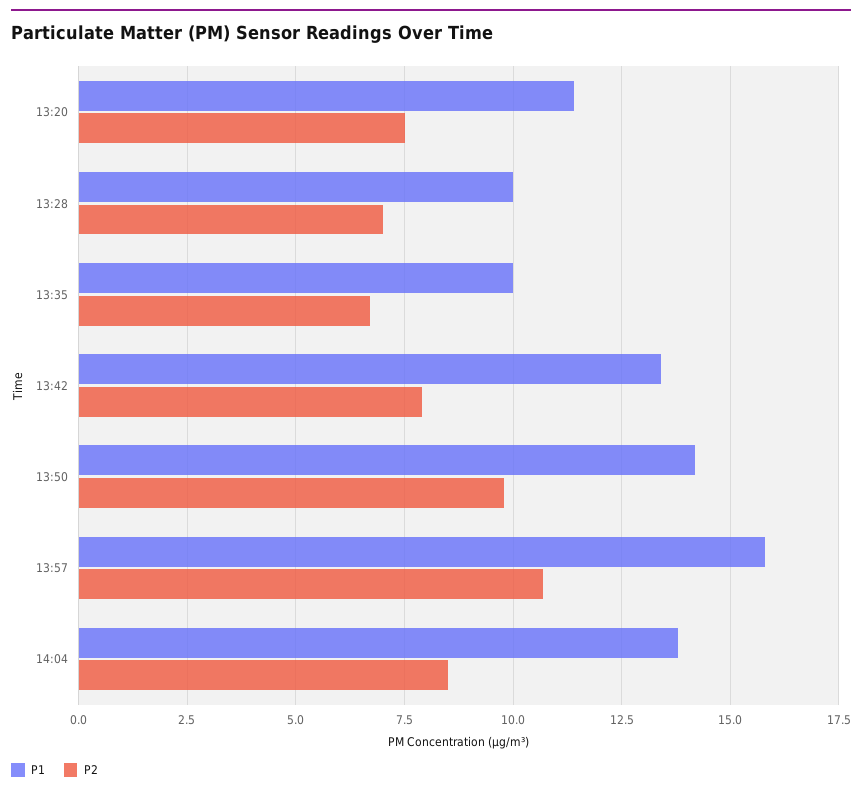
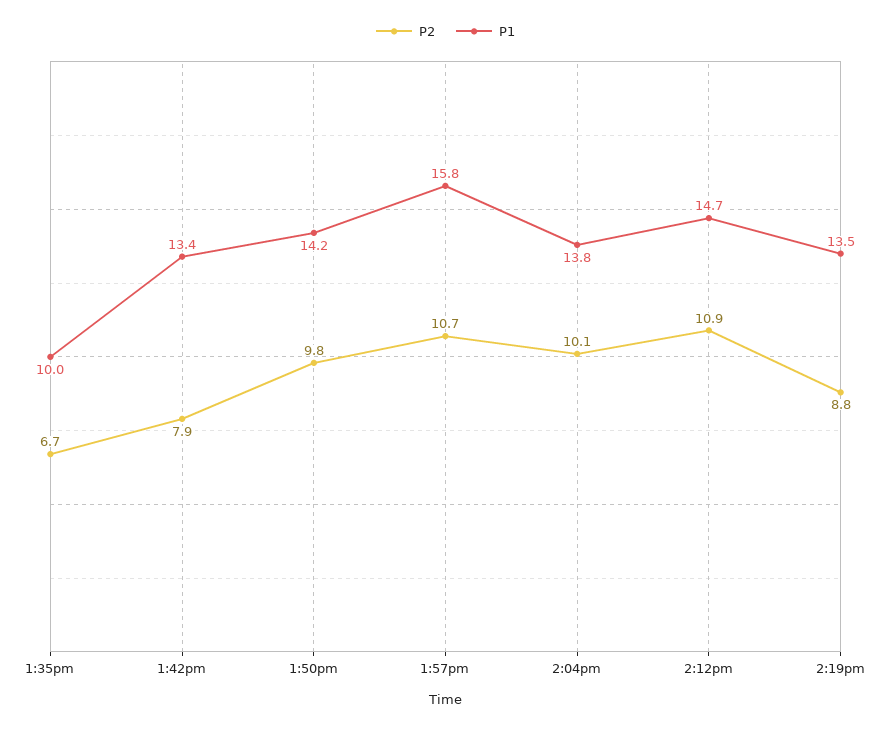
P1, 13:20: 11.5 -> none
P2, 13:20: 7.5 -> none
P1, 13:28: 10 -> none
P2, 13:28: 7 -> none
P2, 14:04: 8.5 -> 10.1
P2, 2:12pm: none -> 10.9
P1, 2:12pm: none -> 14.7
P2, 2:19pm: none -> 8.8
P1, 2:19pm: none -> 13.5

